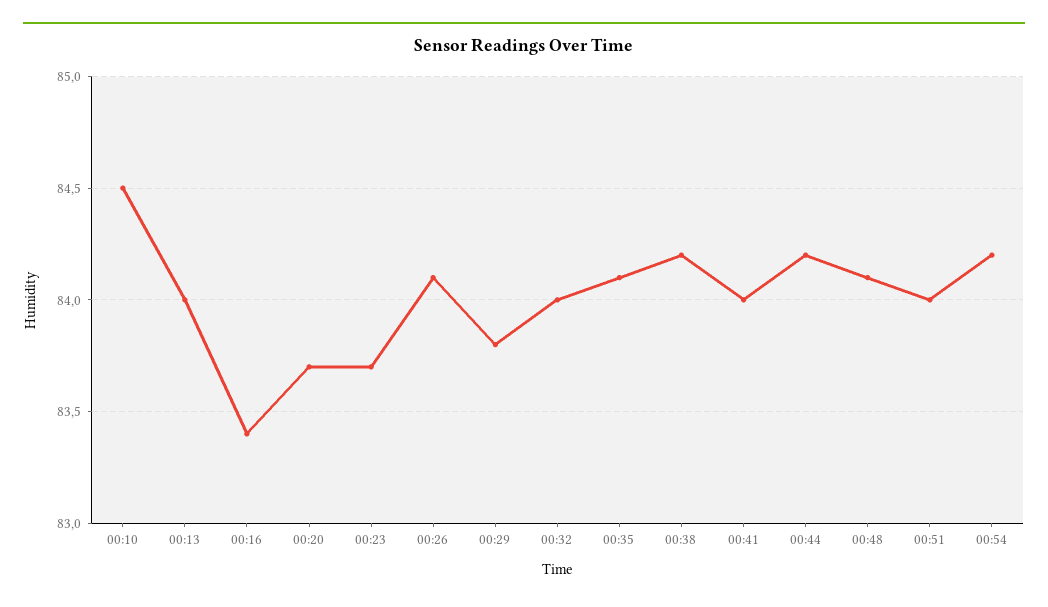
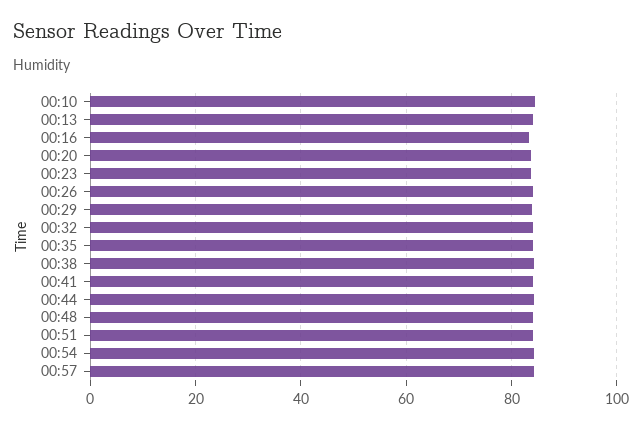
00:57: none -> 84

